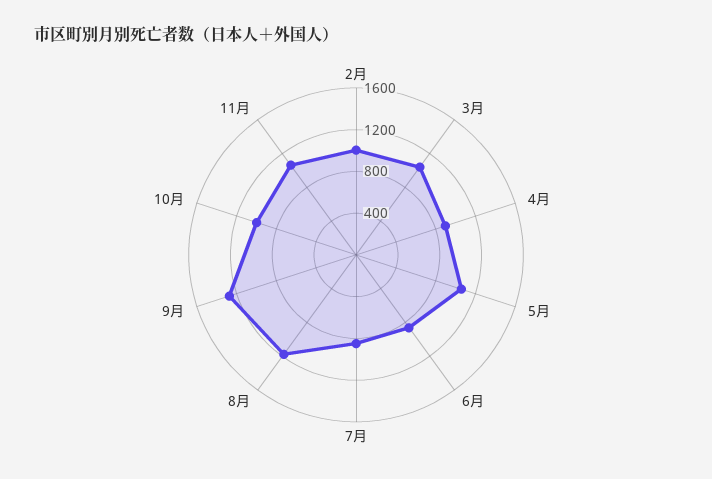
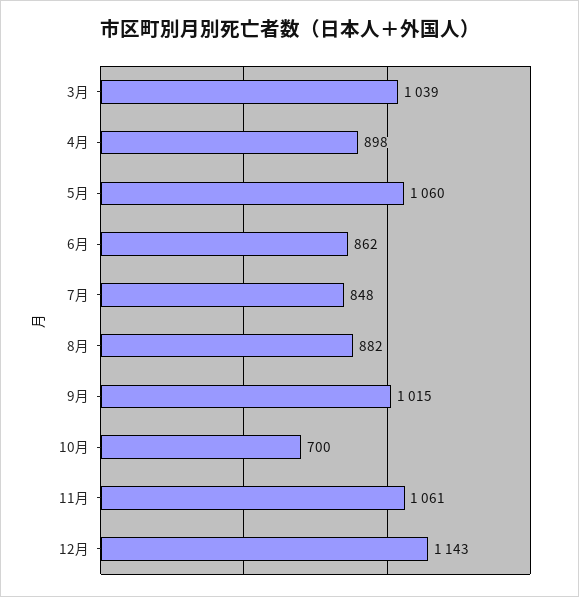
2月: 1000 -> none
8月: 1200 -> 882
9月: 1300 -> 1015
10月: 1000 -> 700
12月: none -> 1143

